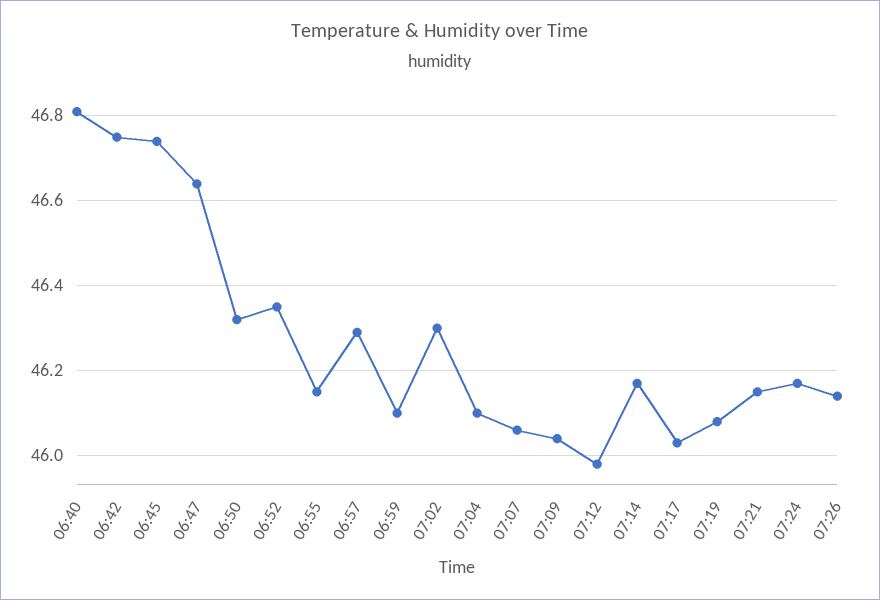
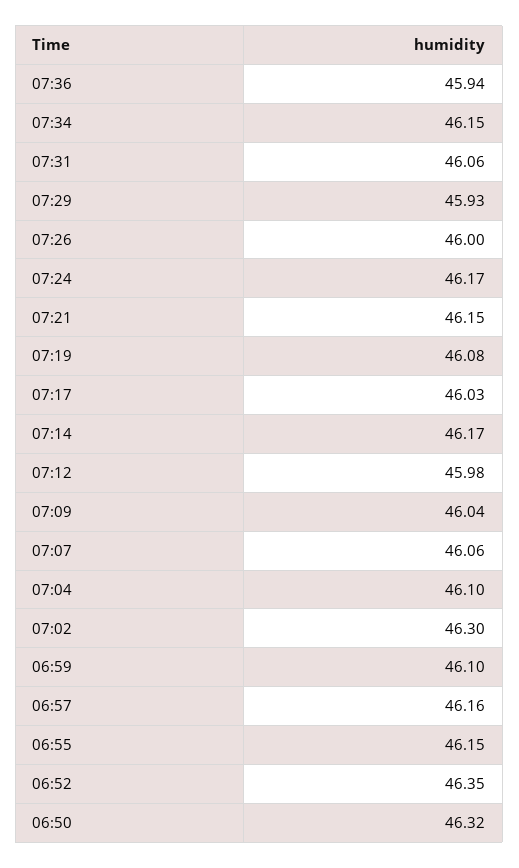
06:40: 46.8 -> none
06:42: 46.75 -> none
06:45: 46.75 -> none
06:47: 46.65 -> none
06:57: 46.3 -> 46.16
07:26: 46.15 -> 46
07:36: none -> 45.94
07:34: none -> 46.15
07:31: none -> 46.06
07:29: none -> 45.93

